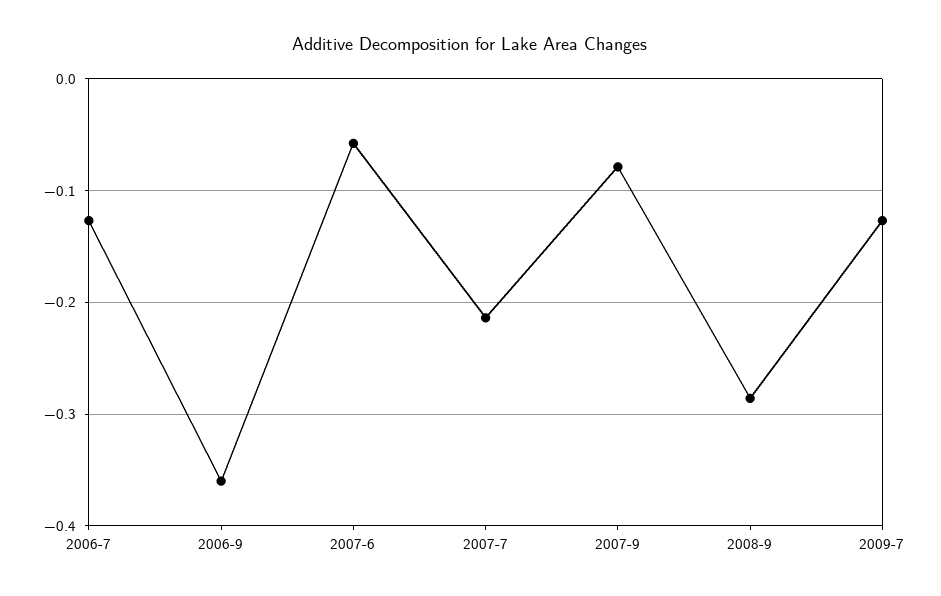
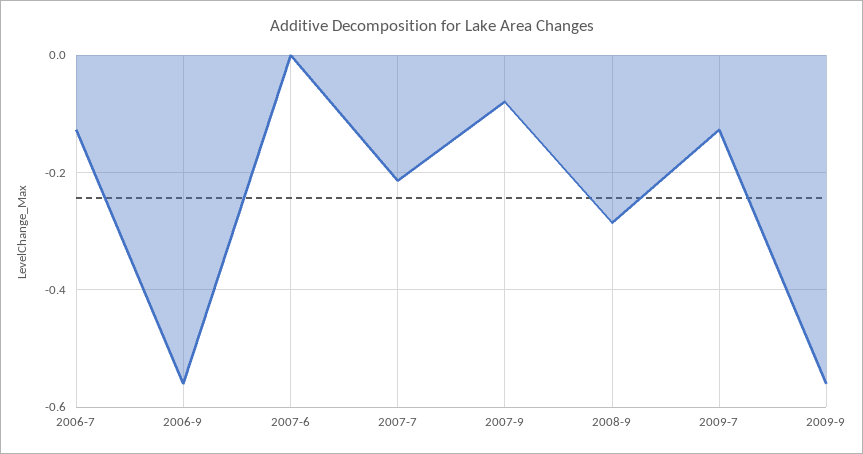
2006-9: -0.36 -> -0.56
2007-6: -0.06 -> 0
2009-9: none -> -0.56

